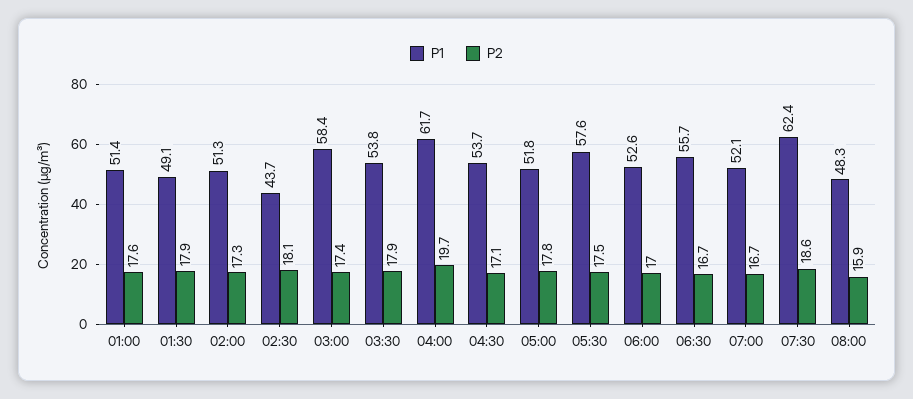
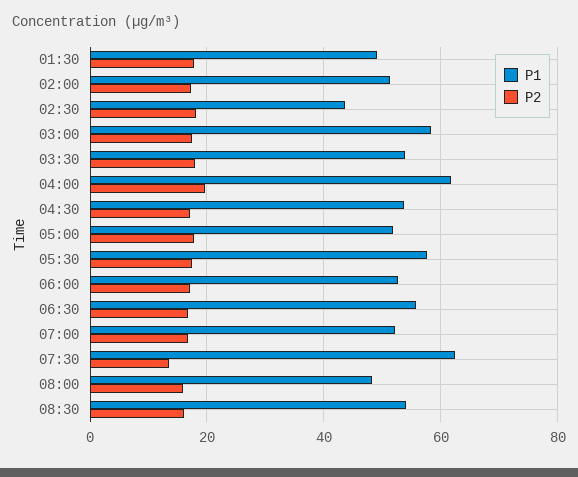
P1, 01:00: 51.4 -> none
P2, 01:00: 17.6 -> none
P2, 07:30: 18.6 -> 14
P1, 08:30: none -> 54
P2, 08:30: none -> 16

